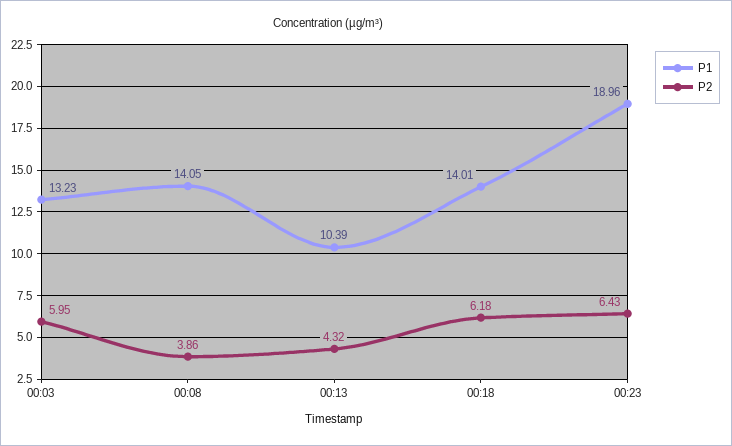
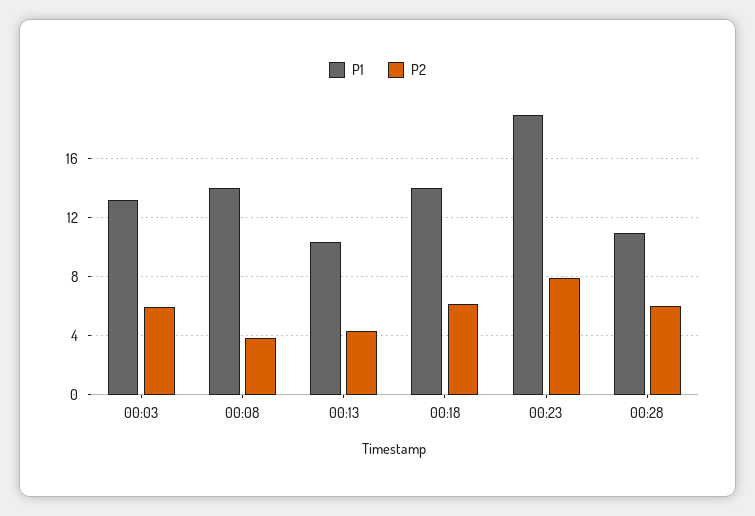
P2, 00:23: 6.43 -> 8
P1, 00:28: none -> 11
P2, 00:28: none -> 6

